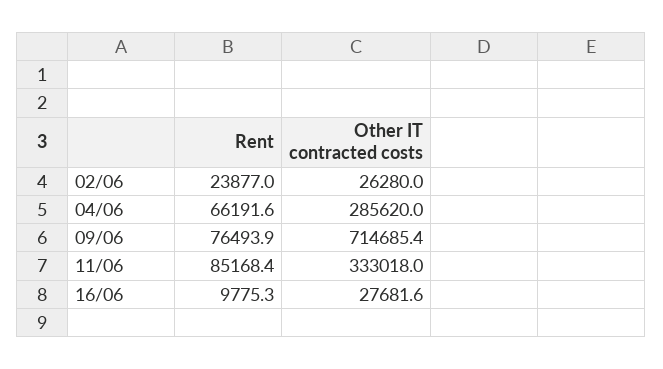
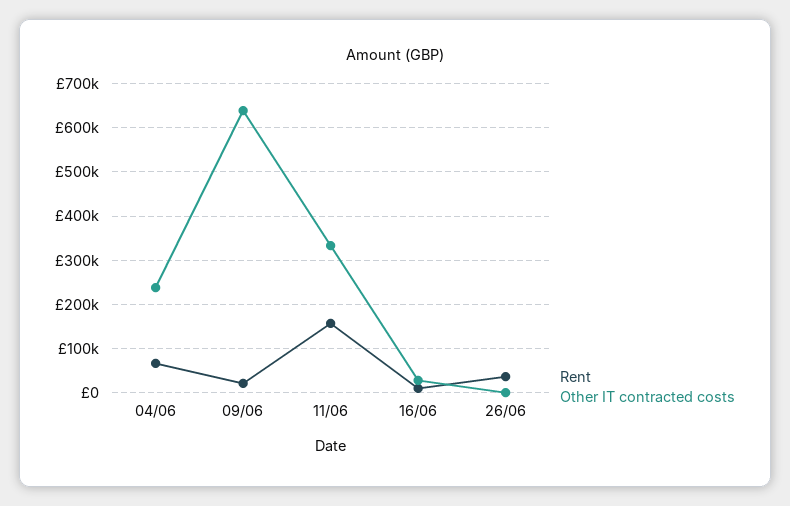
Rent, 02/06: 23877 -> none
Other IT contracted costs, 02/06: 26280 -> none
Other IT contracted costs, 04/06: 285620 -> 240000
Rent, 09/06: 76493.9 -> 20000
Other IT contracted costs, 09/06: 714685.4 -> 640000
Rent, 11/06: 85168.4 -> 160000
Rent, 26/06: none -> 40000
Other IT contracted costs, 26/06: none -> 0

